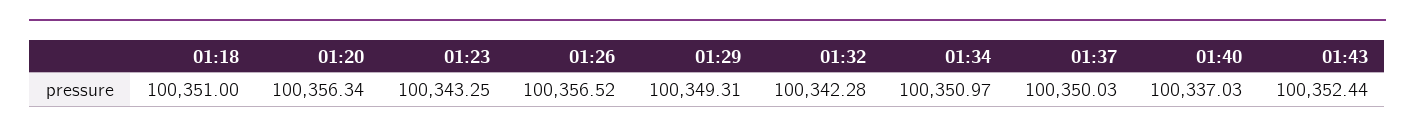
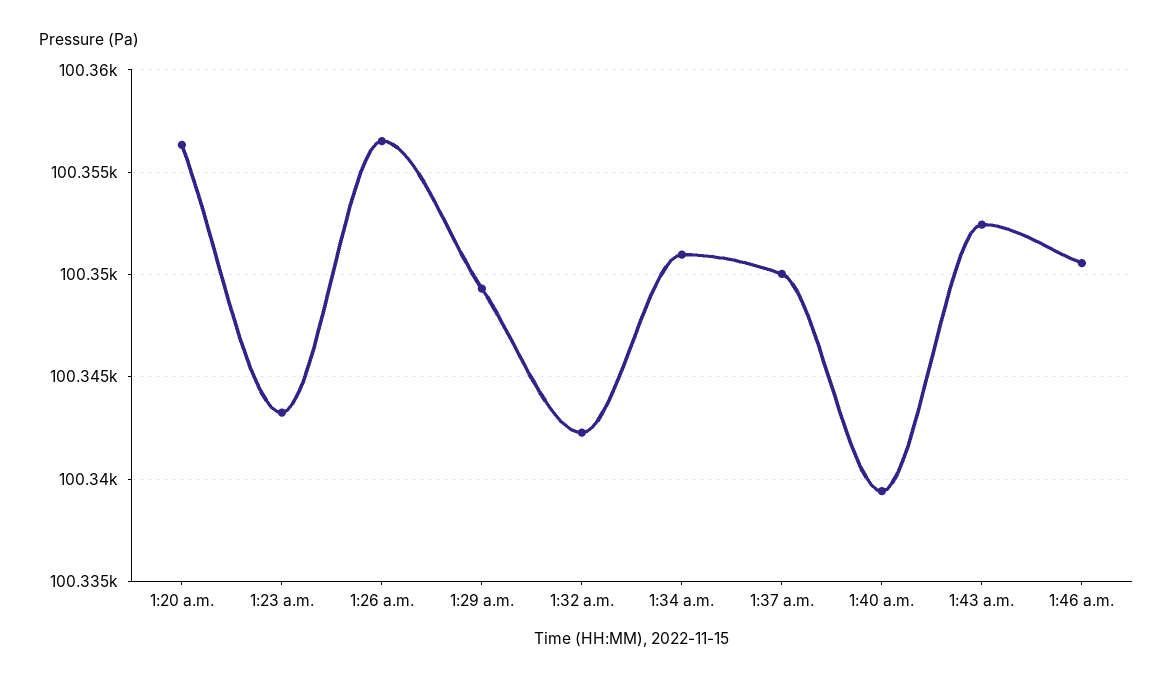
01:18: 100351 -> none
01:40: 100337.03 -> 100339.5
1:46 a.m.: none -> 100350.5

